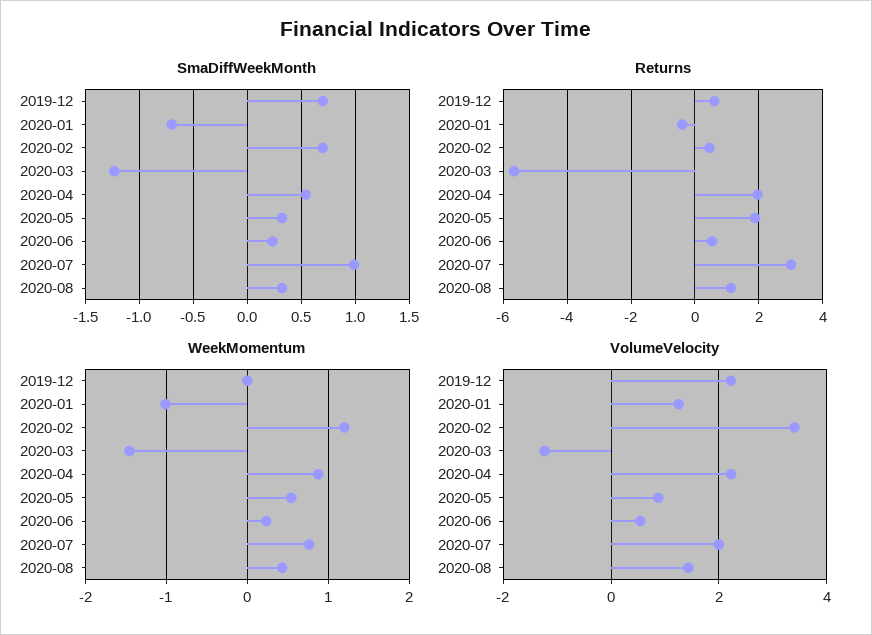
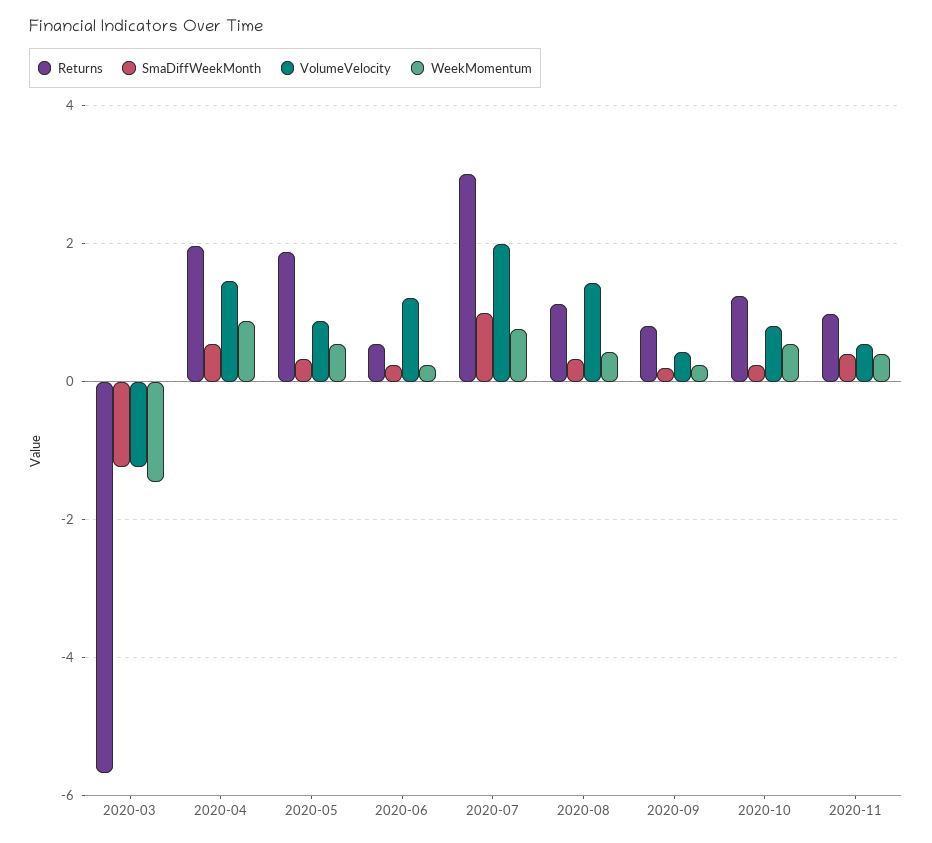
SmaDiffWeekMonth, 2019-12: 0.7 -> none
SmaDiffWeekMonth, 2020-01: -0.7 -> none
SmaDiffWeekMonth, 2020-02: 0.7 -> none
Returns, 2019-12: 0.6 -> none
Returns, 2020-01: -0.4 -> none
Returns, 2020-02: 0.4 -> none
WeekMomentum, 2019-12: 0 -> none
WeekMomentum, 2020-01: -1 -> none
WeekMomentum, 2020-02: 1.2 -> none
VolumeVelocity, 2019-12: 2.2 -> none
VolumeVelocity, 2020-01: 1.2 -> none
VolumeVelocity, 2020-02: 3.4 -> none
VolumeVelocity, 2020-04: 2.2 -> 1.4
VolumeVelocity, 2020-06: 0.6 -> 1.2
Returns, 2020-09: none -> 0.8
SmaDiffWeekMonth, 2020-09: none -> 0.2
VolumeVelocity, 2020-09: none -> 0.4
WeekMomentum, 2020-09: none -> 0.2
Returns, 2020-10: none -> 1.2
SmaDiffWeekMonth, 2020-10: none -> 0.2
VolumeVelocity, 2020-10: none -> 0.8
WeekMomentum, 2020-10: none -> 0.6
Returns, 2020-11: none -> 1
SmaDiffWeekMonth, 2020-11: none -> 0.4
VolumeVelocity, 2020-11: none -> 0.6
WeekMomentum, 2020-11: none -> 0.4

